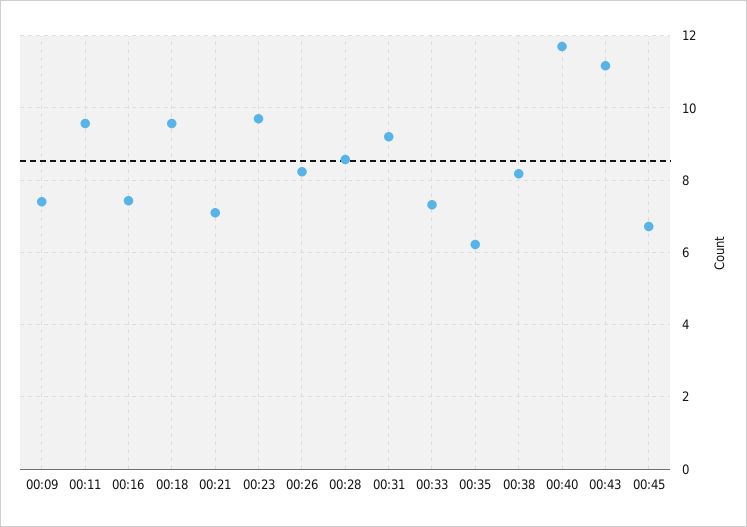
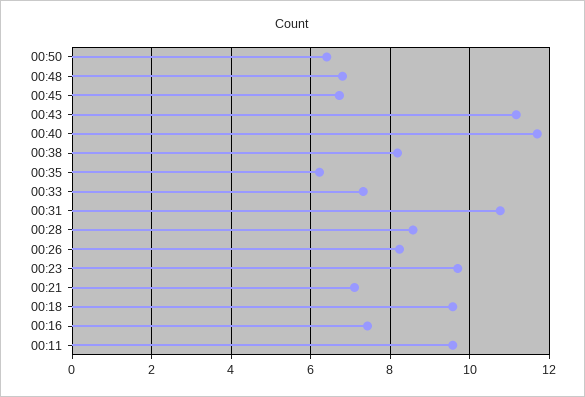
00:09: 7.4 -> none
00:31: 9.2 -> 10.8
00:50: none -> 6.4
00:48: none -> 6.8

